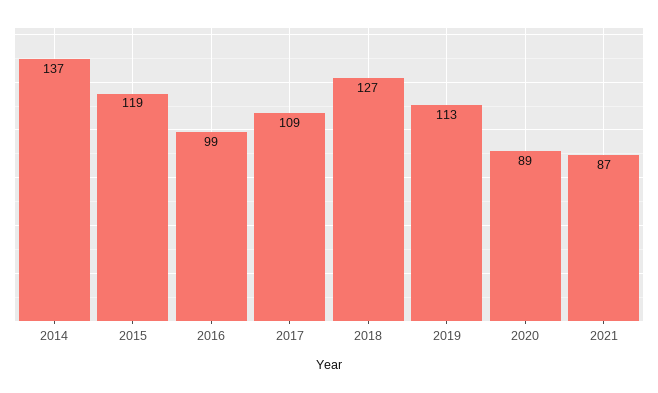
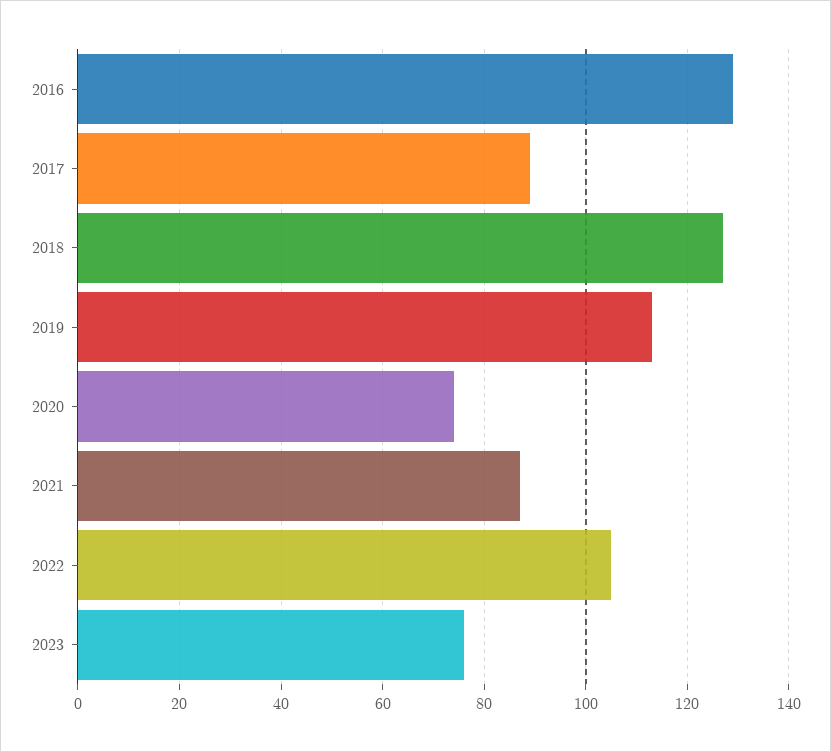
2014: 137 -> none
2015: 119 -> none
2016: 99 -> 130
2017: 109 -> 90
2020: 89 -> 75
2022: none -> 105
2023: none -> 75

